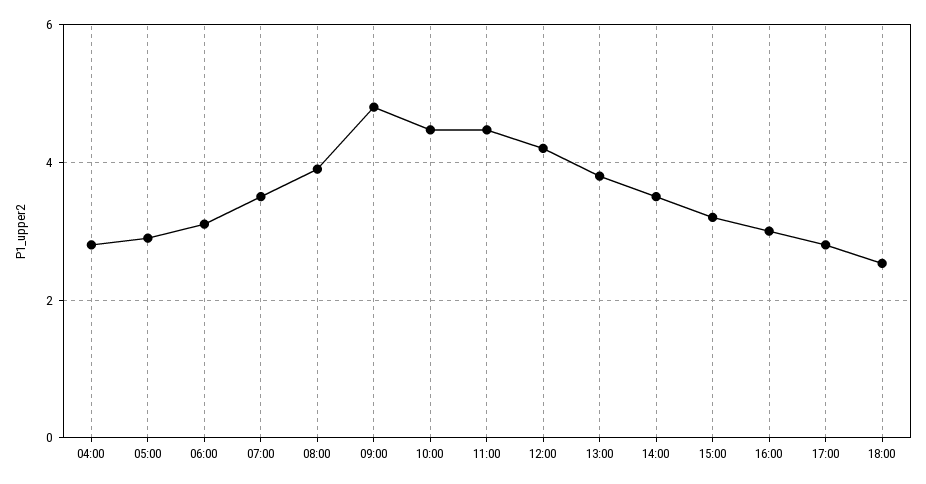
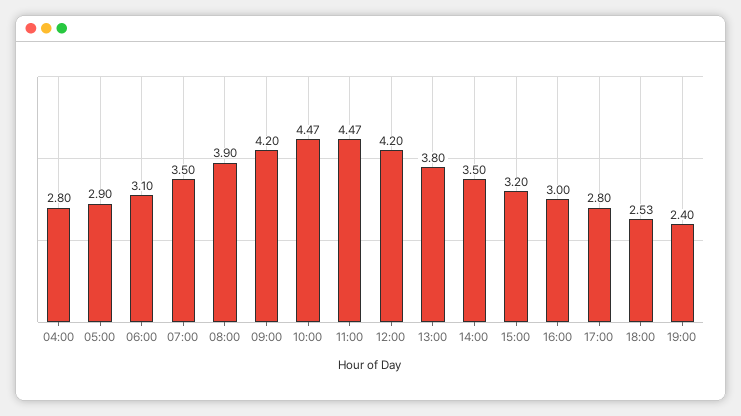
09:00: 4.8 -> 4.2
19:00: none -> 2.4

